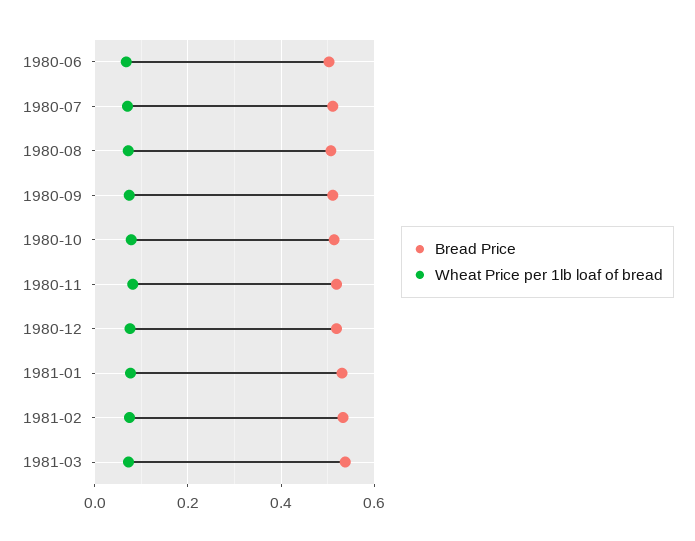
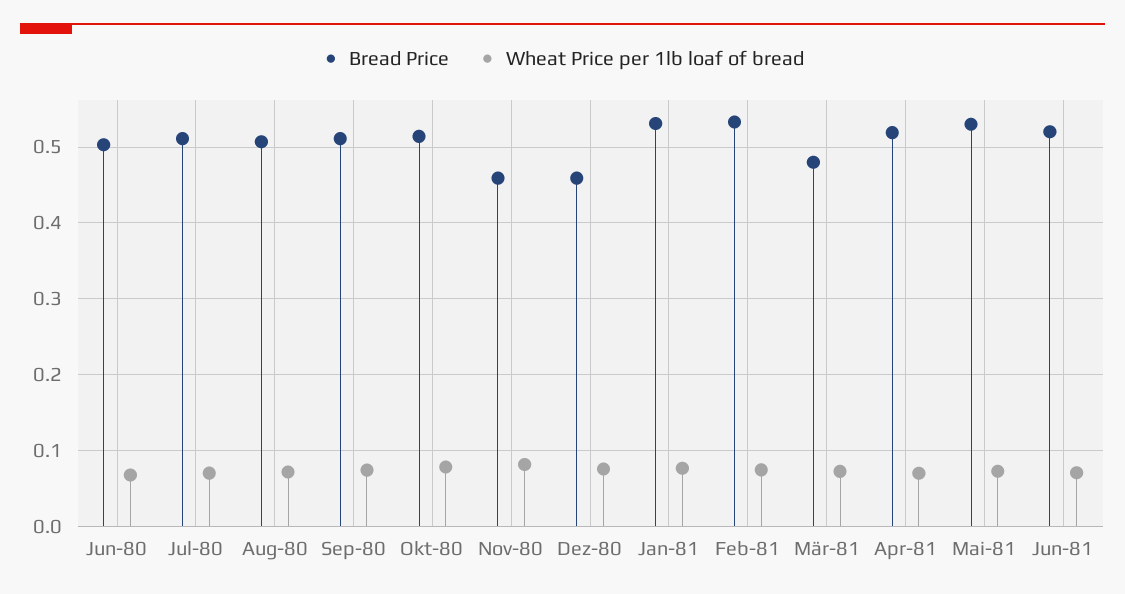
Bread Price, 1980-11: 0.52 -> 0.46
Bread Price, 1980-12: 0.52 -> 0.46
Bread Price, 1981-03: 0.54 -> 0.48
Bread Price, Apr-81: none -> 0.52
Wheat Price per 1lb loaf of bread, Apr-81: none -> 0.07
Bread Price, Mai-81: none -> 0.53
Wheat Price per 1lb loaf of bread, Mai-81: none -> 0.07
Bread Price, Jun-81: none -> 0.52
Wheat Price per 1lb loaf of bread, Jun-81: none -> 0.07

